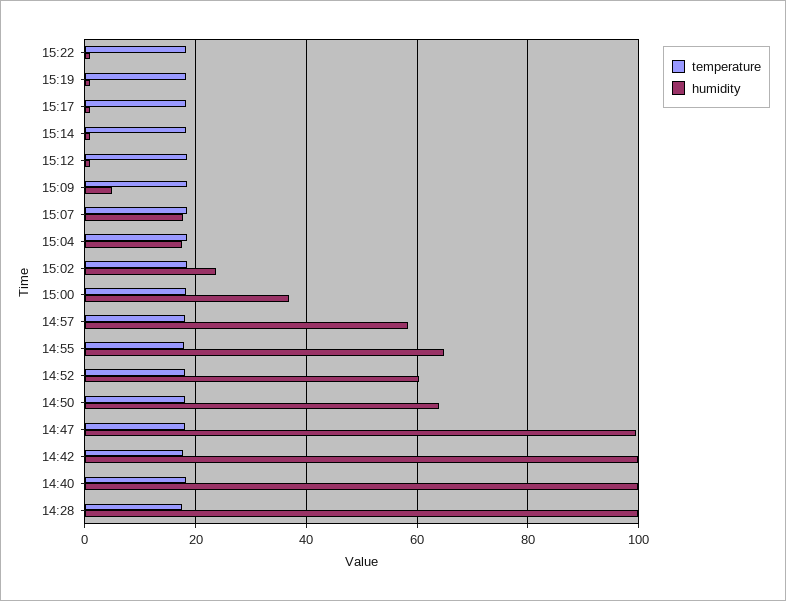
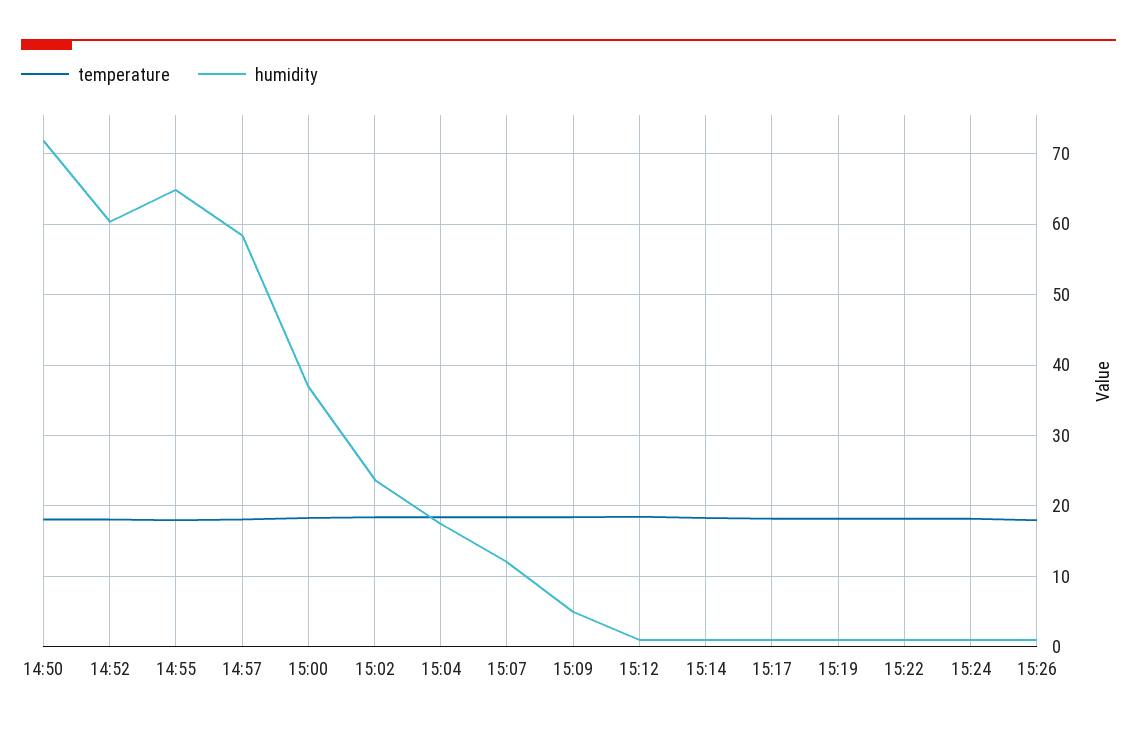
humidity, 15:07: 18 -> 12
humidity, 14:50: 64 -> 72
temperature, 14:47: 18 -> none
humidity, 14:47: 100 -> none
temperature, 14:42: 18 -> none
humidity, 14:42: 100 -> none
temperature, 14:40: 18 -> none
humidity, 14:40: 100 -> none
temperature, 14:28: 18 -> none
humidity, 14:28: 100 -> none
temperature, 15:24: none -> 18
humidity, 15:24: none -> 1
temperature, 15:26: none -> 18
humidity, 15:26: none -> 1

